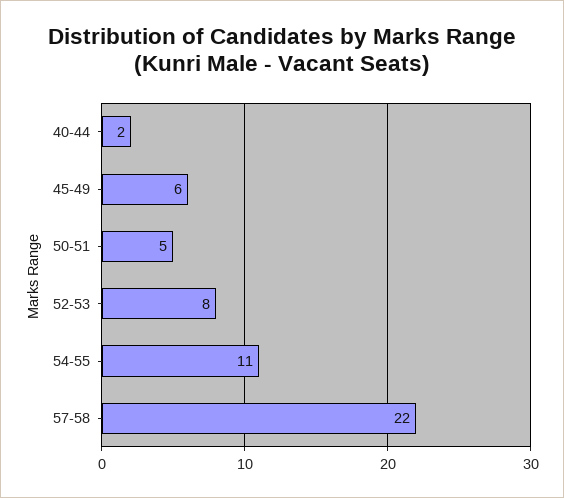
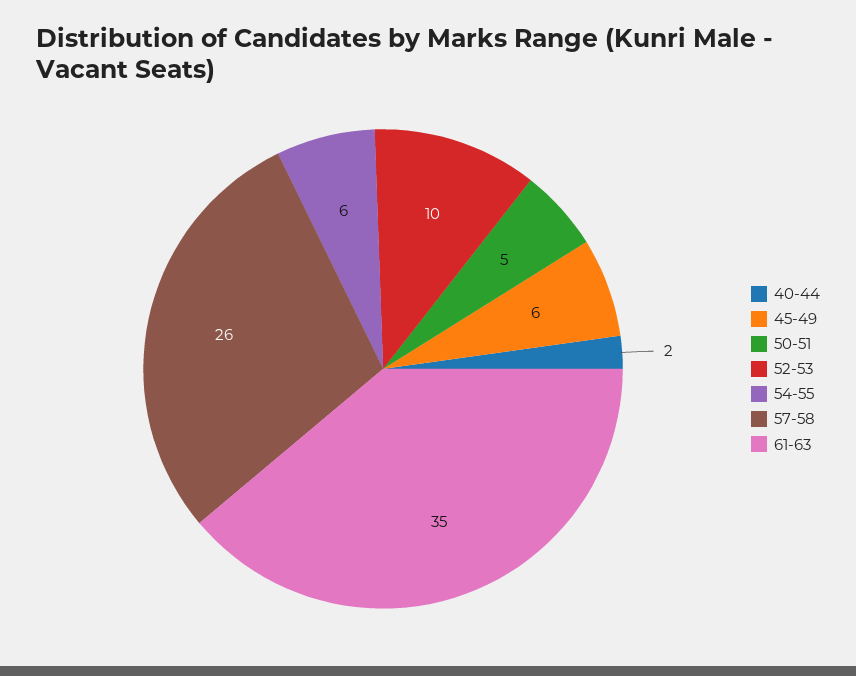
52-53: 8 -> 10
54-55: 11 -> 6
57-58: 22 -> 26
61-63: none -> 35

